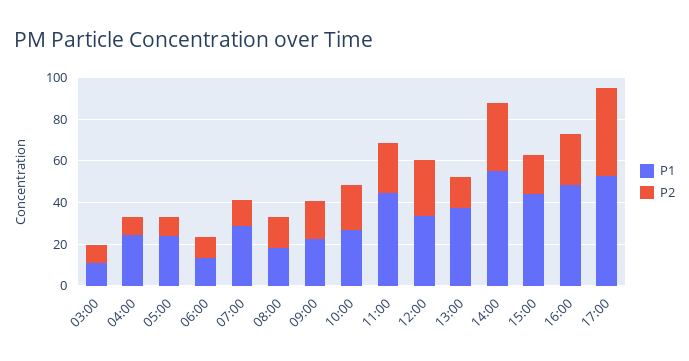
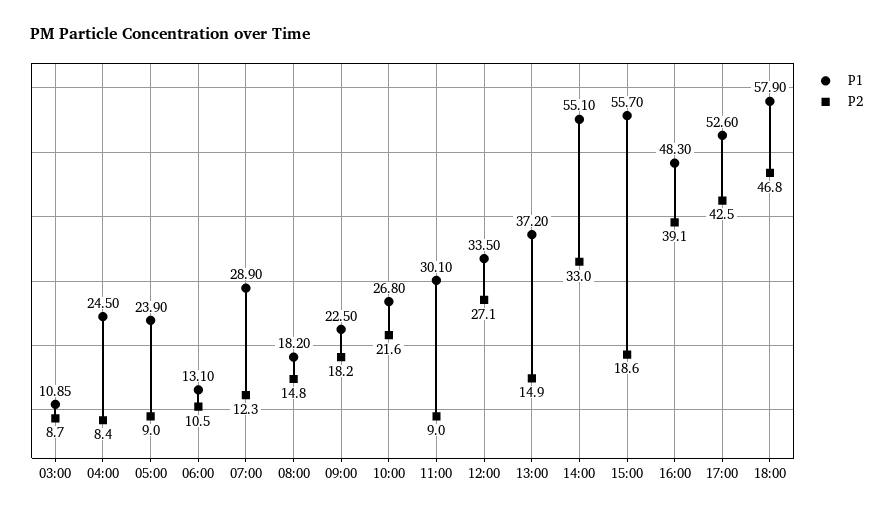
P1, 11:00: 45 -> 30.1
P2, 11:00: 25 -> 9
P1, 15:00: 45 -> 55.7
P2, 16:00: 25 -> 39.1
P1, 18:00: none -> 57.9
P2, 18:00: none -> 46.8

